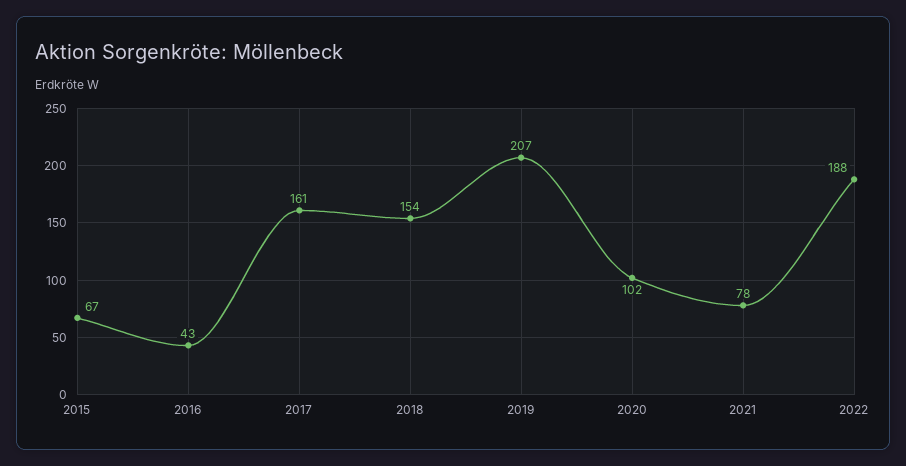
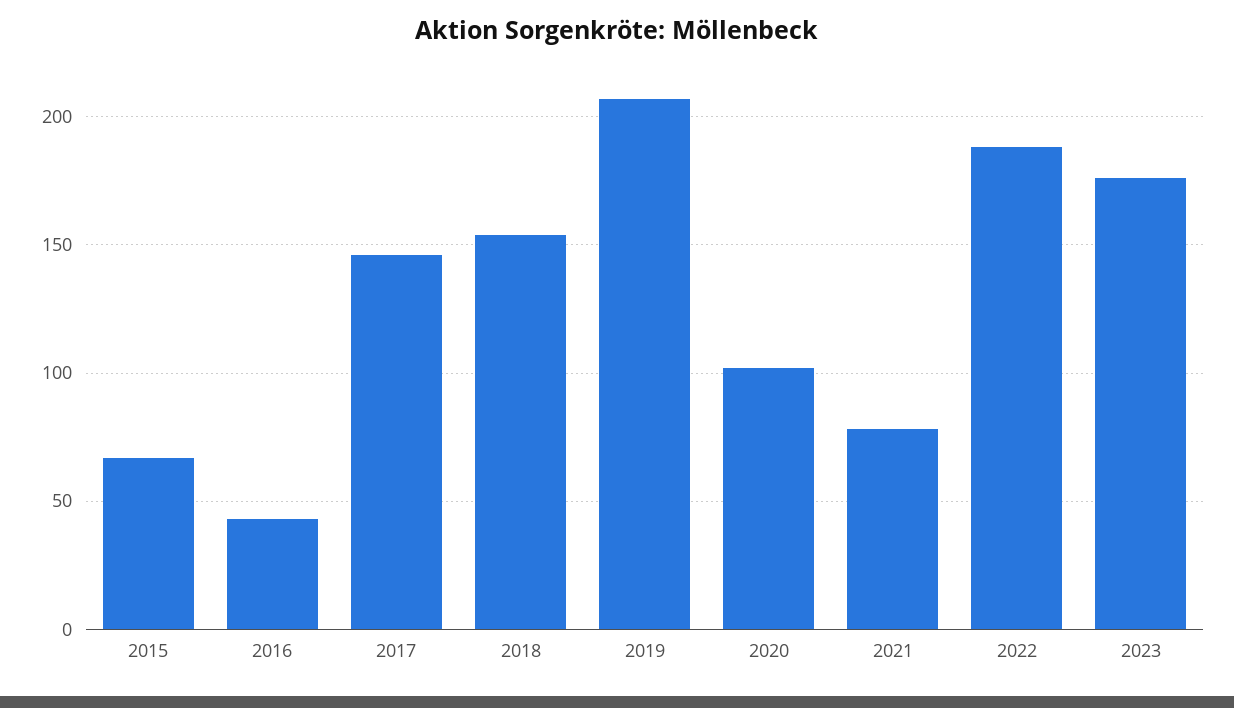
2017: 161 -> 145
2023: none -> 175

